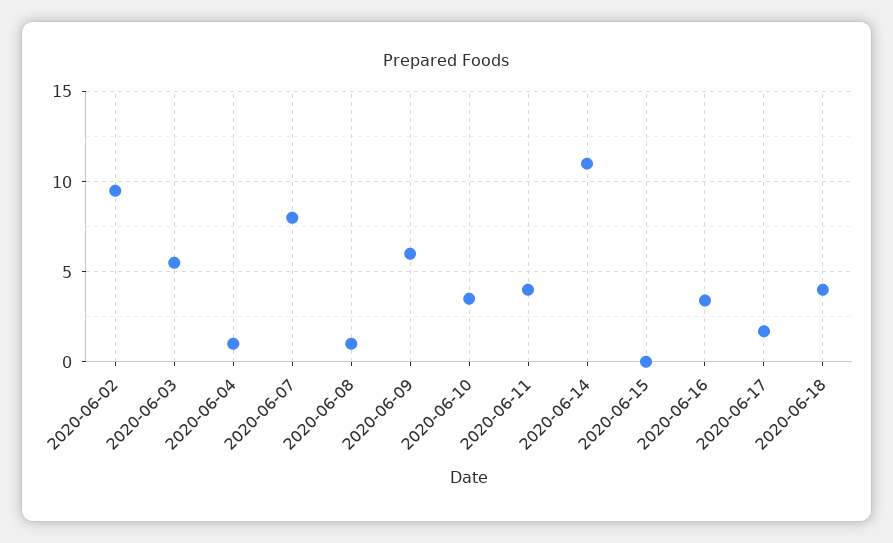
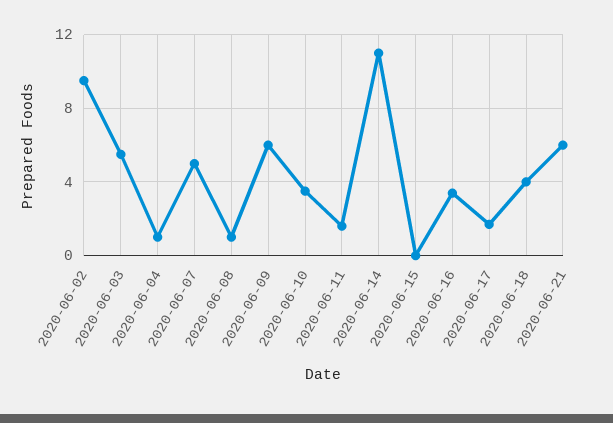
2020-06-07: 8 -> 5
2020-06-11: 4 -> 1.5
2020-06-21: none -> 6

